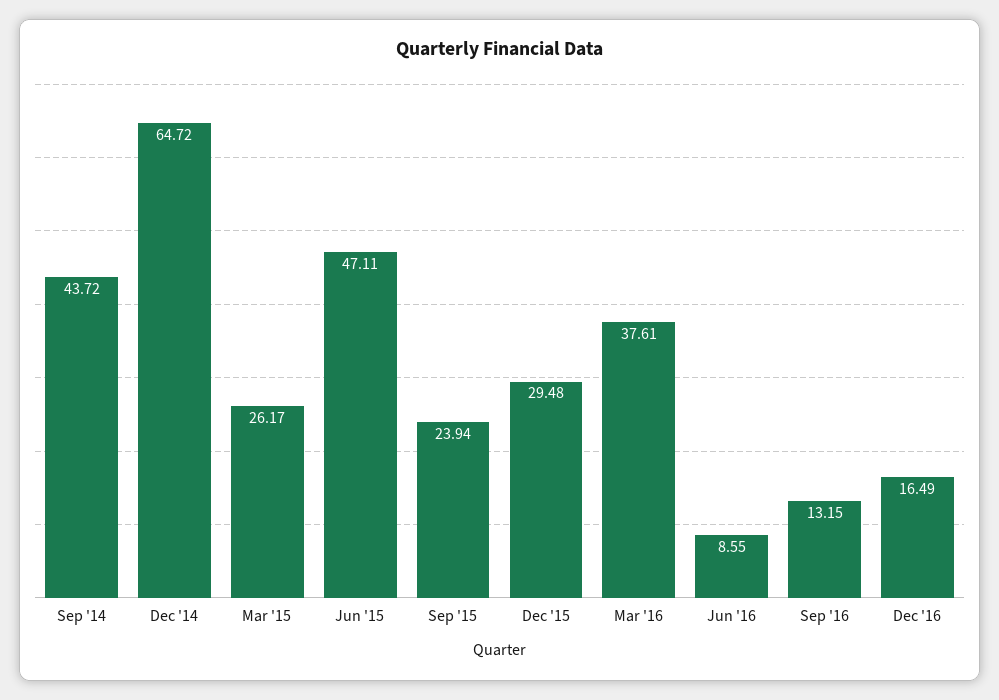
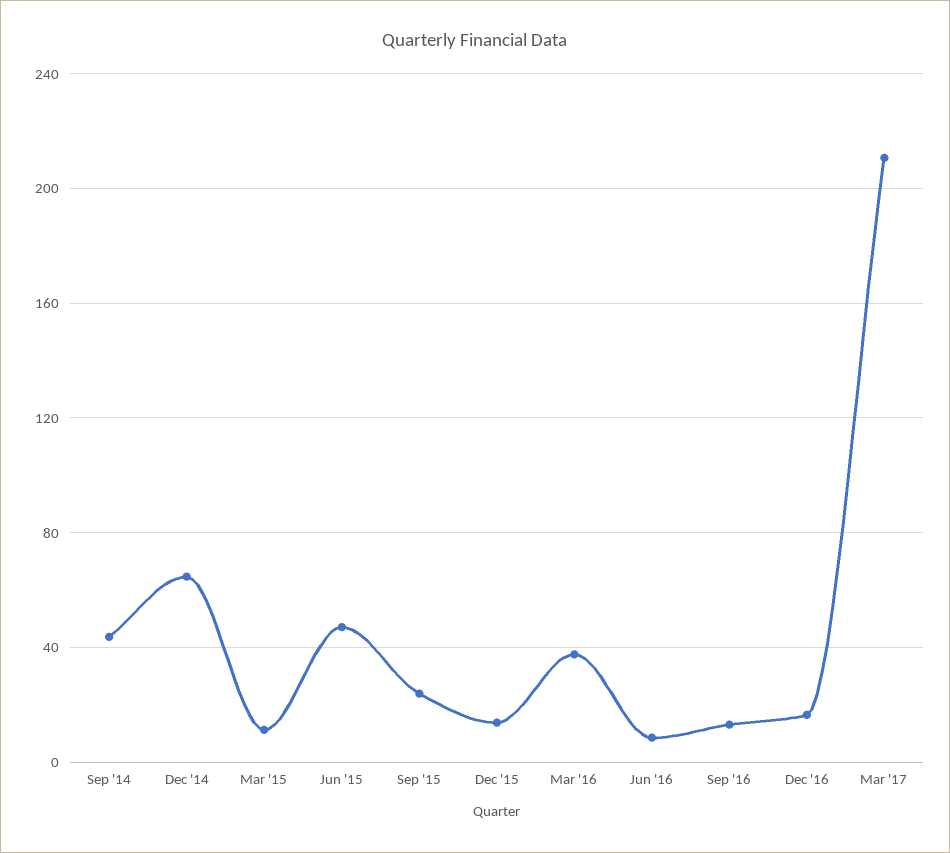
Mar '15: 26.17 -> 10
Dec '15: 29.48 -> 15
Mar '17: none -> 210

